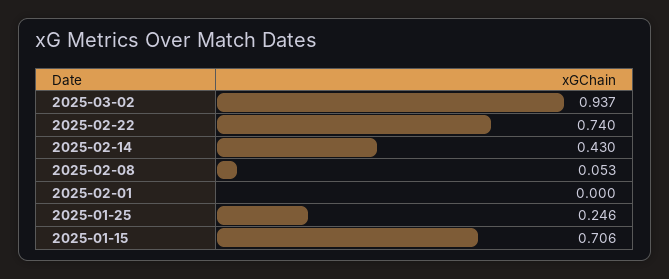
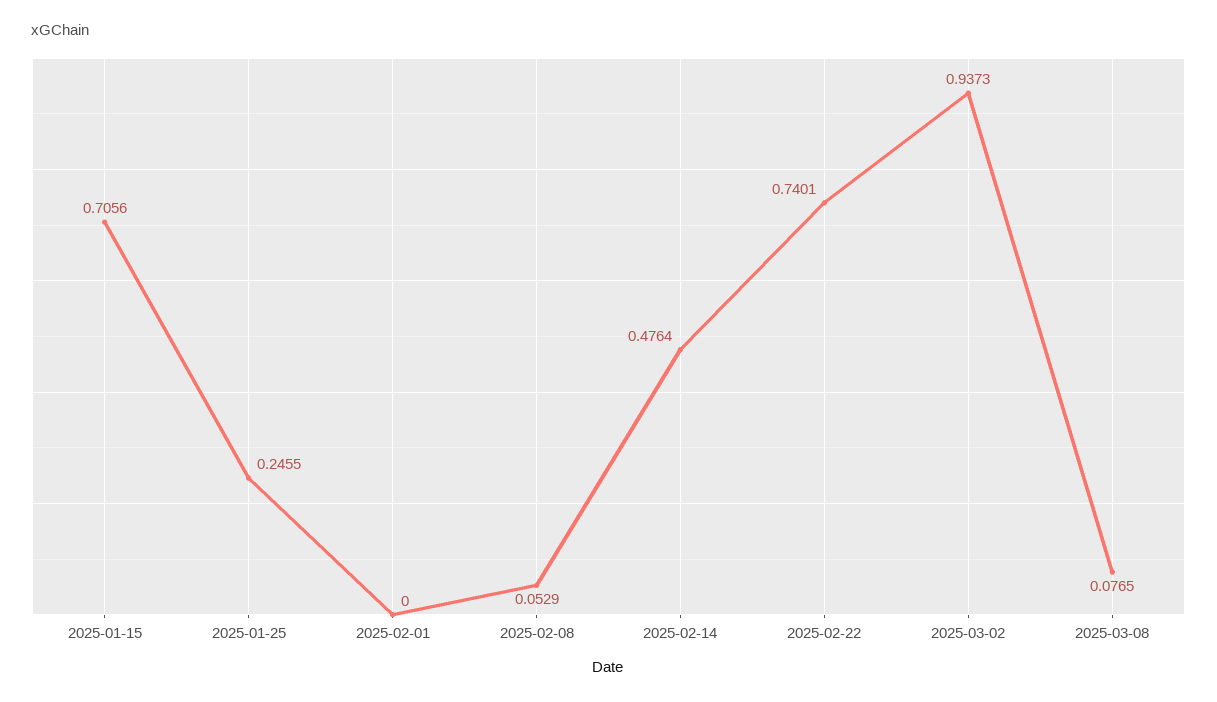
2025-02-14: 0.43 -> 0.4764
2025-03-08: none -> 0.0765

